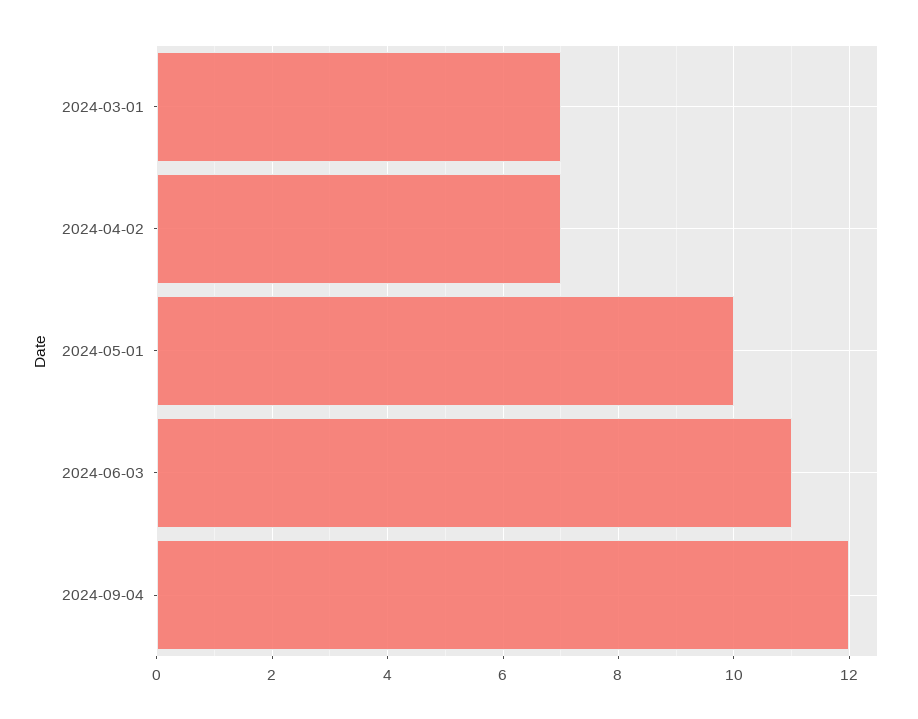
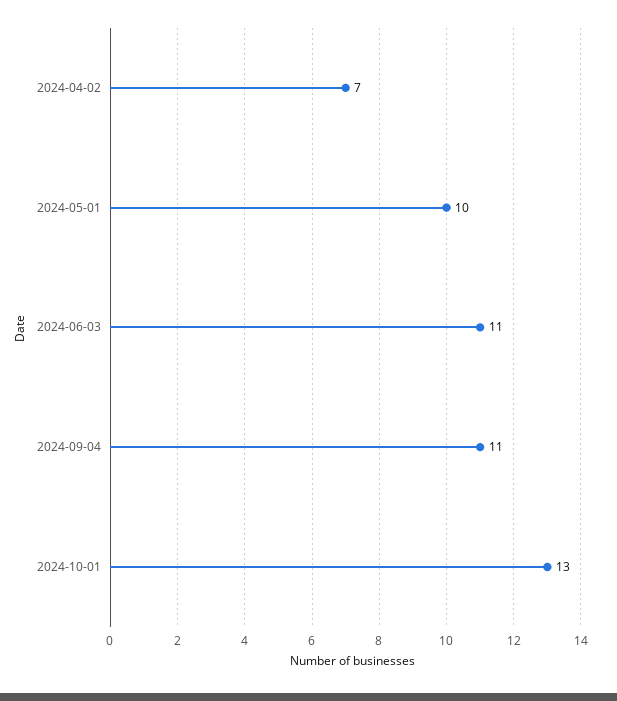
2024-03-01: 7 -> none
2024-09-04: 12 -> 11
2024-10-01: none -> 13

